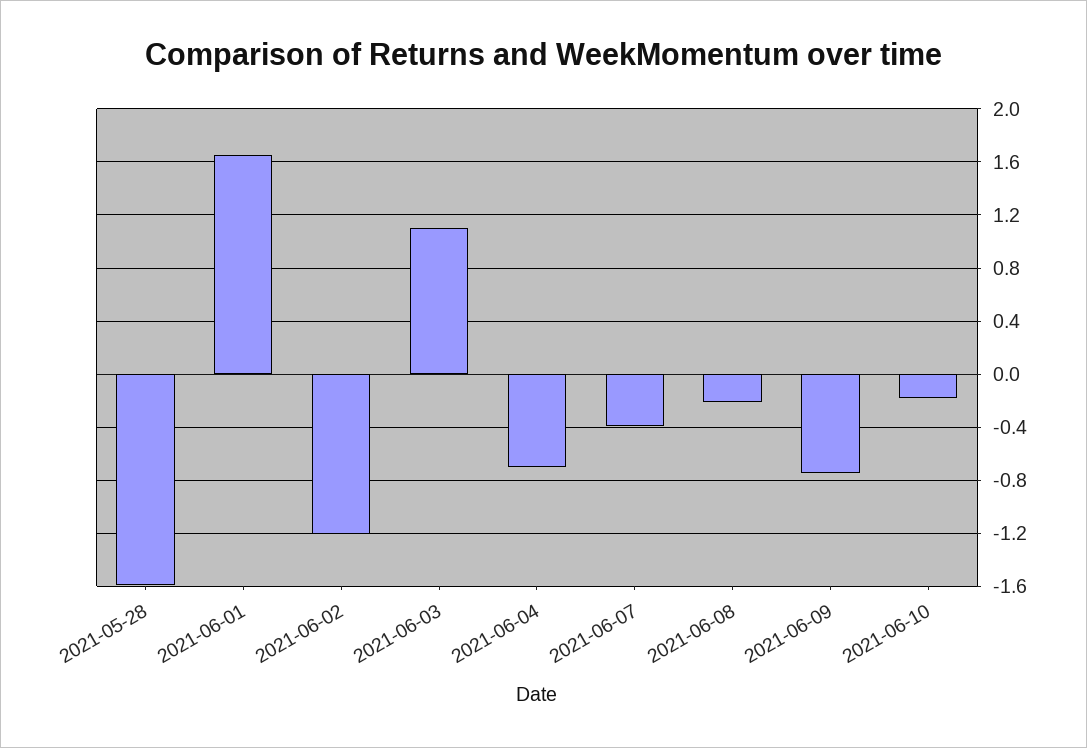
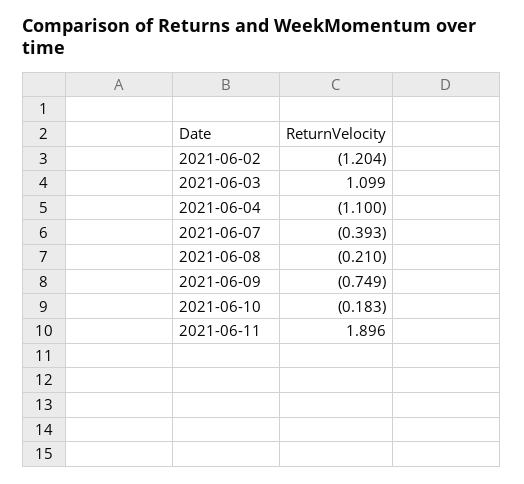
2021-05-28: -1.6 -> none
2021-06-01: 1.65 -> none
2021-06-04: -0.7 -> -1.1
2021-06-11: none -> 1.896

